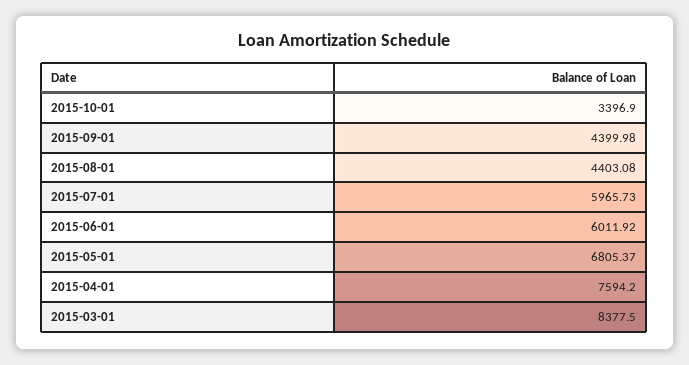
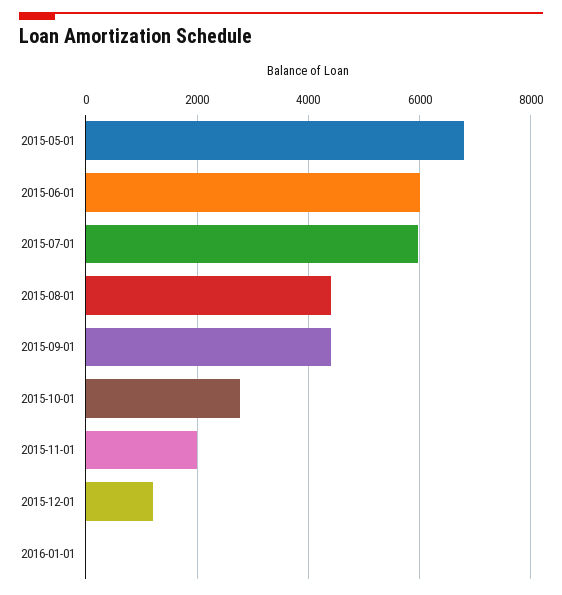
2015-10-01: 3396.9 -> 2800
2015-04-01: 7594.2 -> none
2015-03-01: 8377.5 -> none
2015-11-01: none -> 2000
2015-12-01: none -> 1200
2016-01-01: none -> 0

